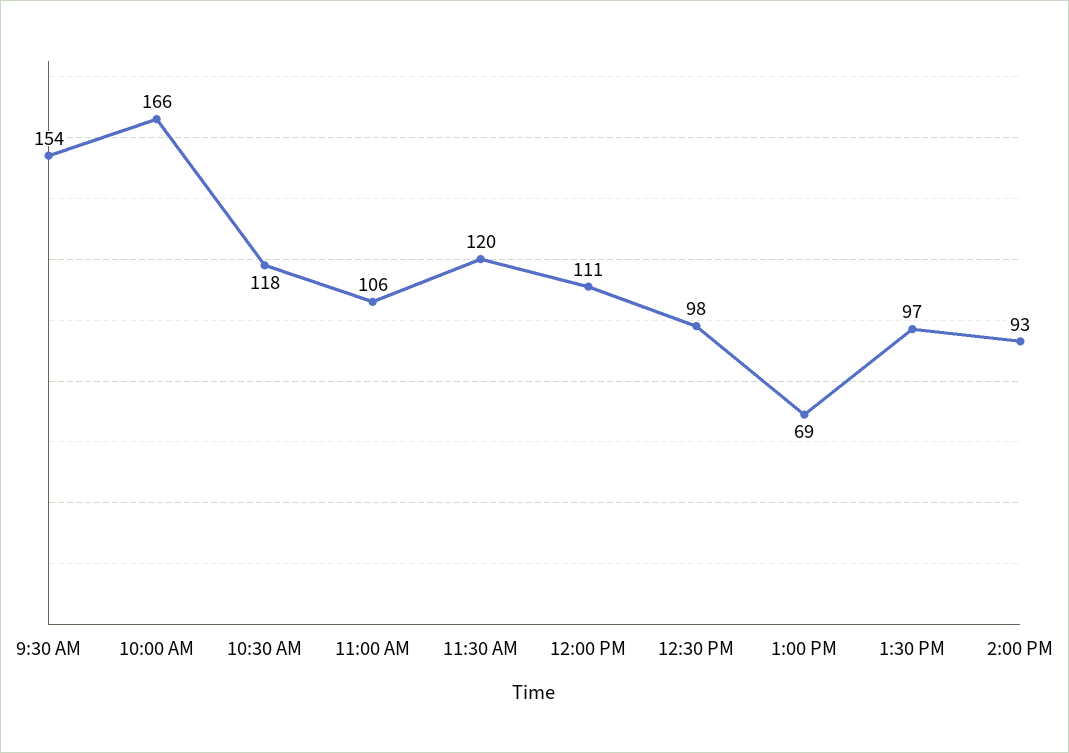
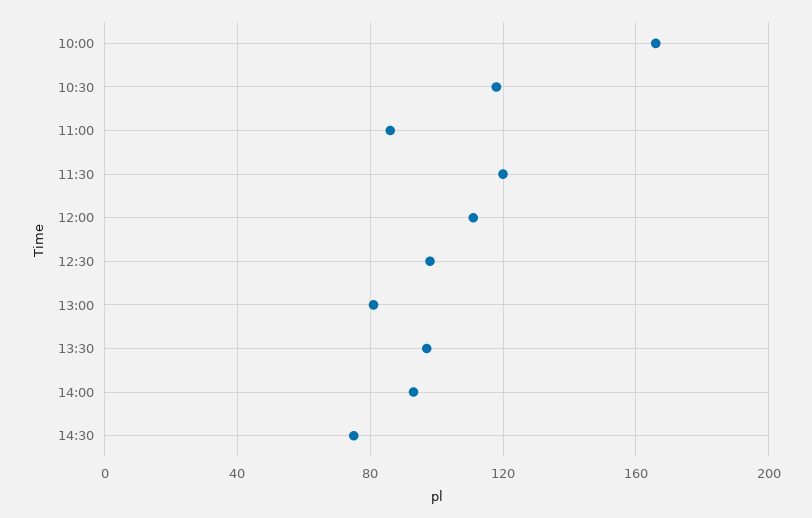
9:30 AM: 154 -> none
11:00 AM: 106 -> 85
1:00 PM: 69 -> 80
14:30: none -> 75

